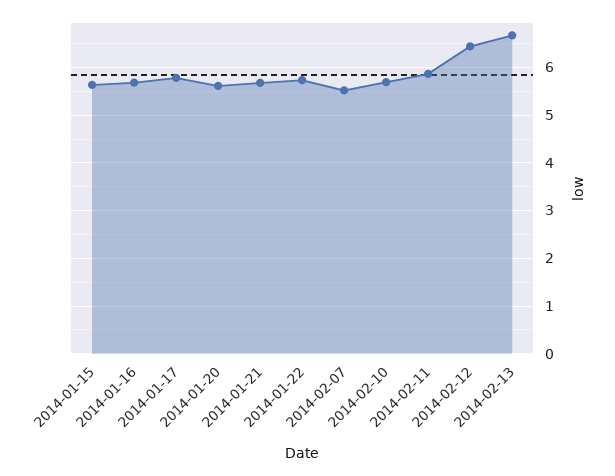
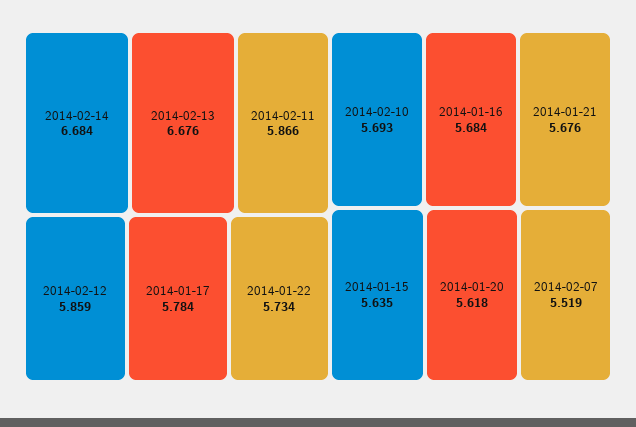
2014-02-12: 6.4 -> 5.859
2014-02-14: none -> 6.684

